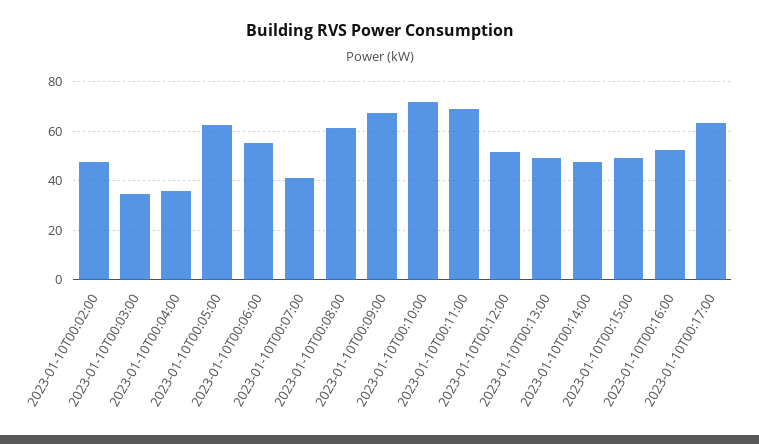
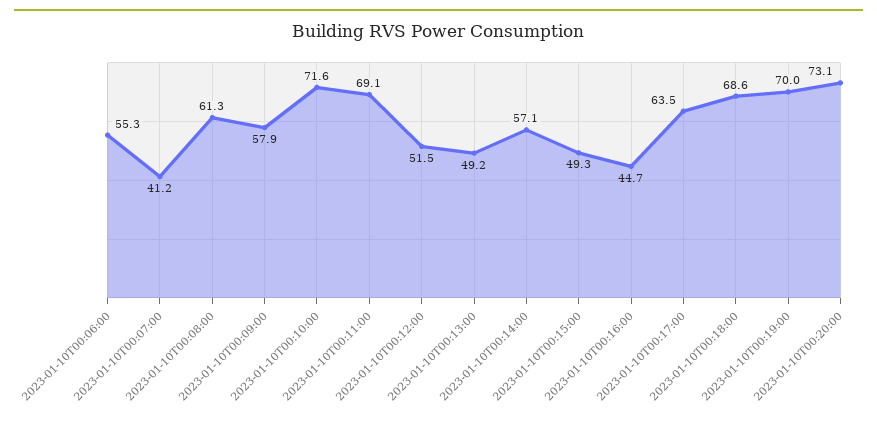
2023-01-10T00:02:00: 47.5 -> none
2023-01-10T00:03:00: 35 -> none
2023-01-10T00:04:00: 35 -> none
2023-01-10T00:05:00: 62.5 -> none
2023-01-10T00:09:00: 67.5 -> 57.9
2023-01-10T00:14:00: 47.5 -> 57.1
2023-01-10T00:16:00: 52.5 -> 44.7
2023-01-10T00:18:00: none -> 68.6
2023-01-10T00:19:00: none -> 70
2023-01-10T00:20:00: none -> 73.1

